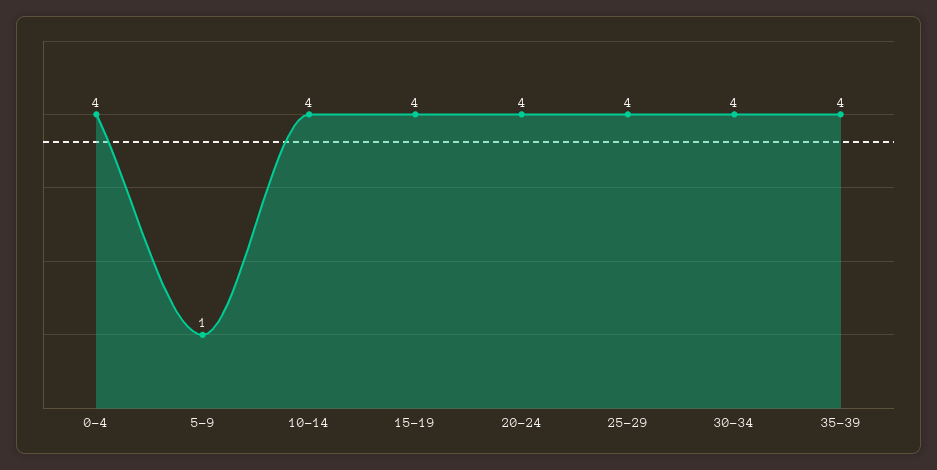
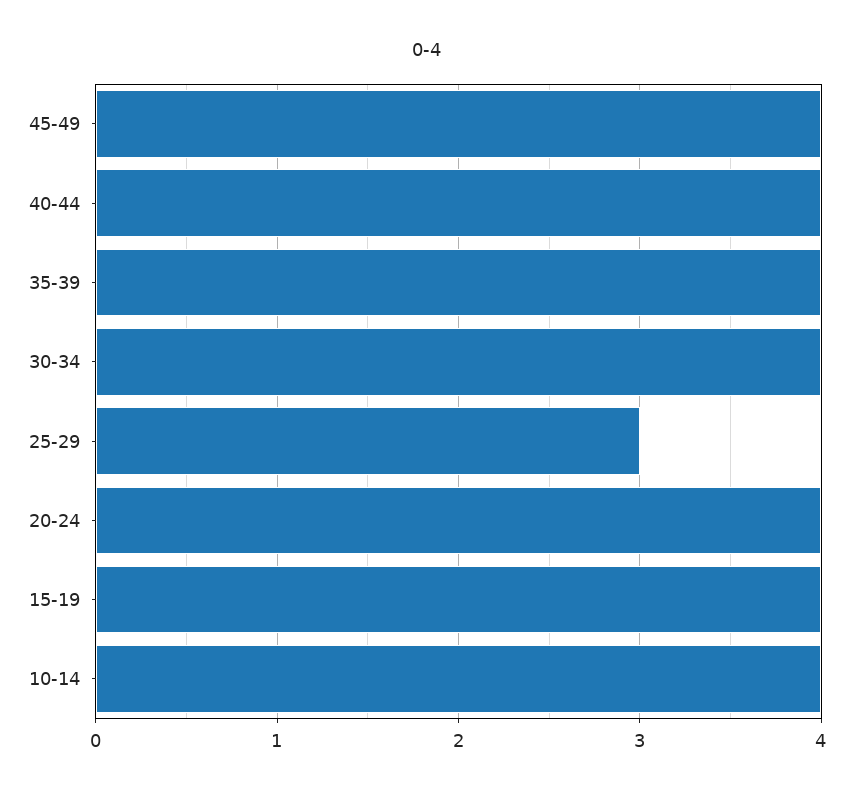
0-4: 4 -> none
5-9: 1 -> none
25-29: 4 -> 3
45-49: none -> 4
40-44: none -> 4

